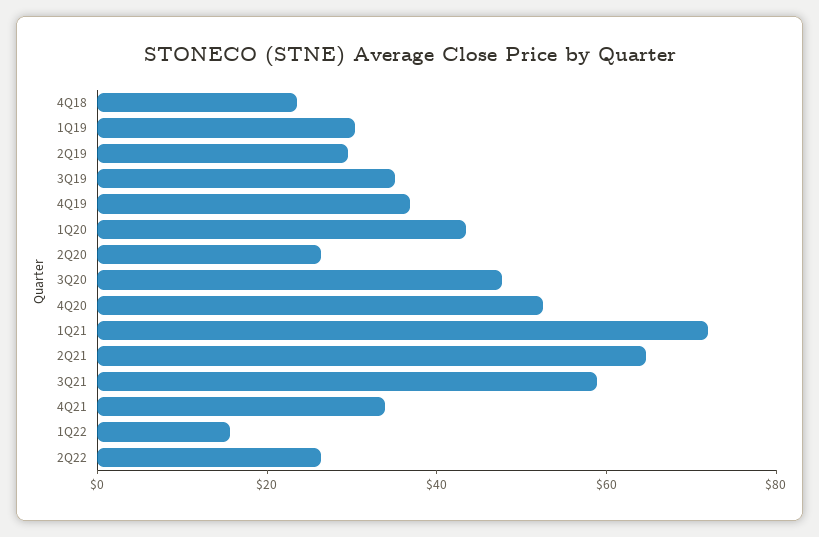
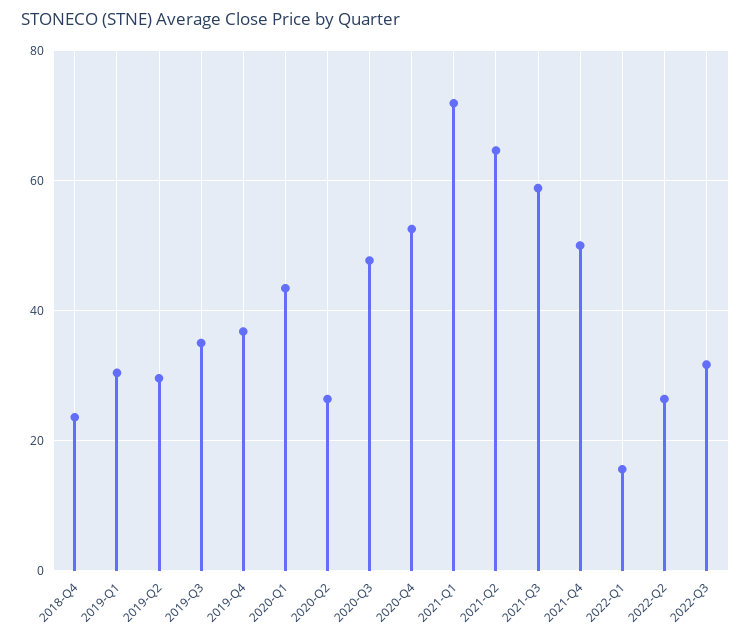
4Q21: 35 -> 50
2022-Q3: none -> 32

